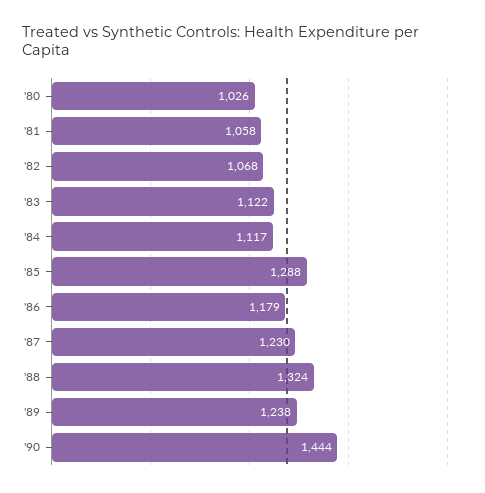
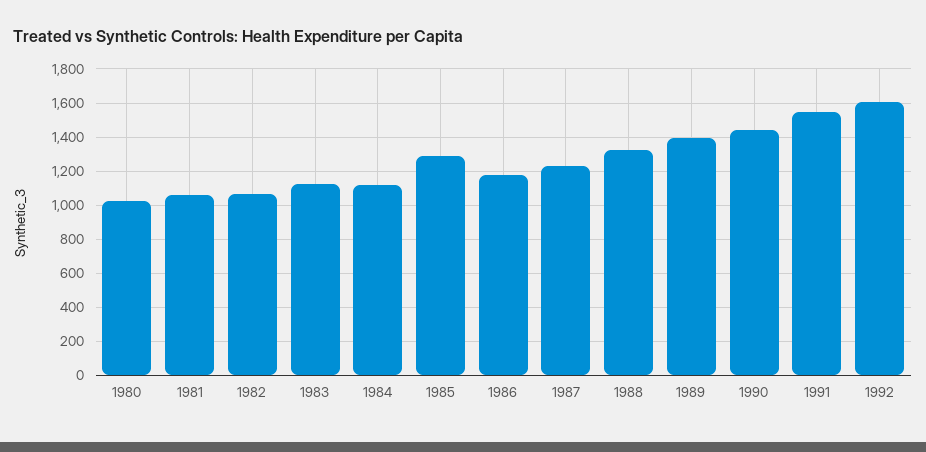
'89: 1238 -> 1400
1991: none -> 1550
1992: none -> 1600

